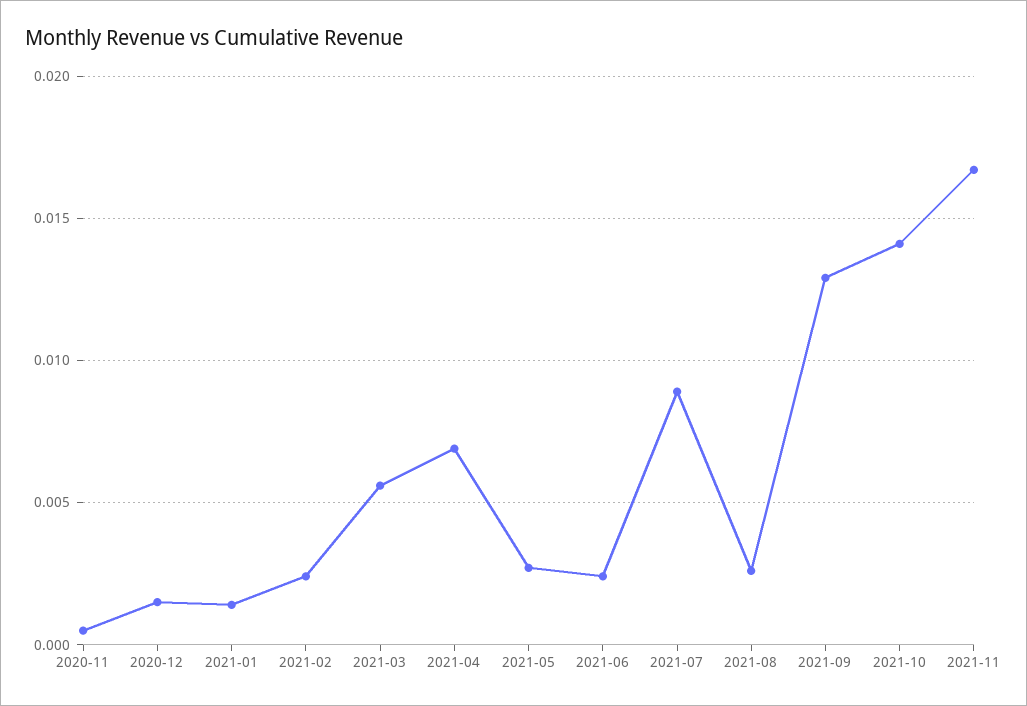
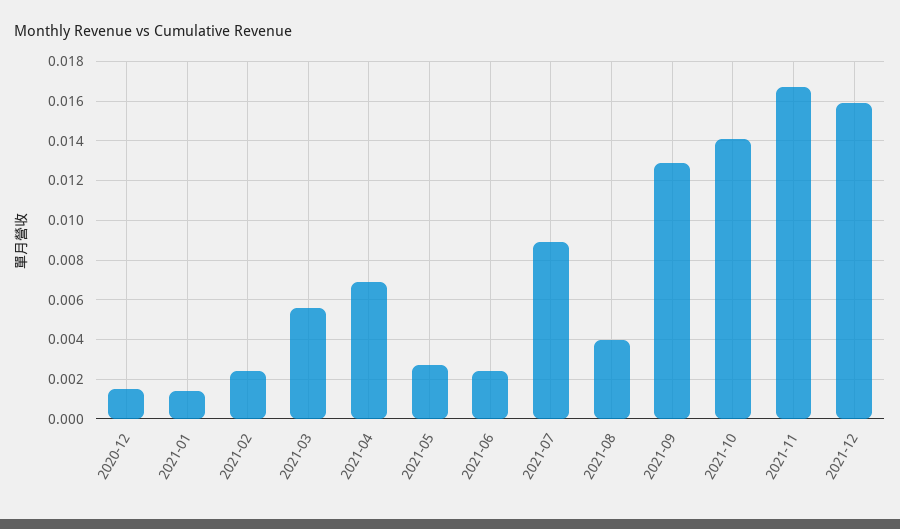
2020-11: 0.0005 -> none
2021-08: 0.0025 -> 0.004
2021-12: none -> 0.016

